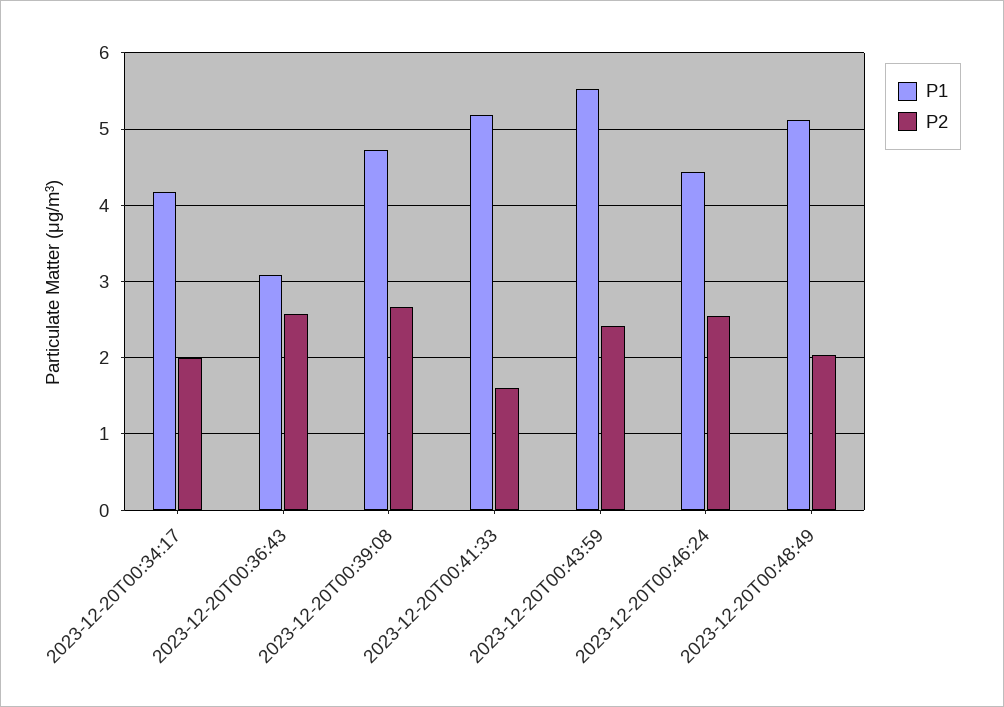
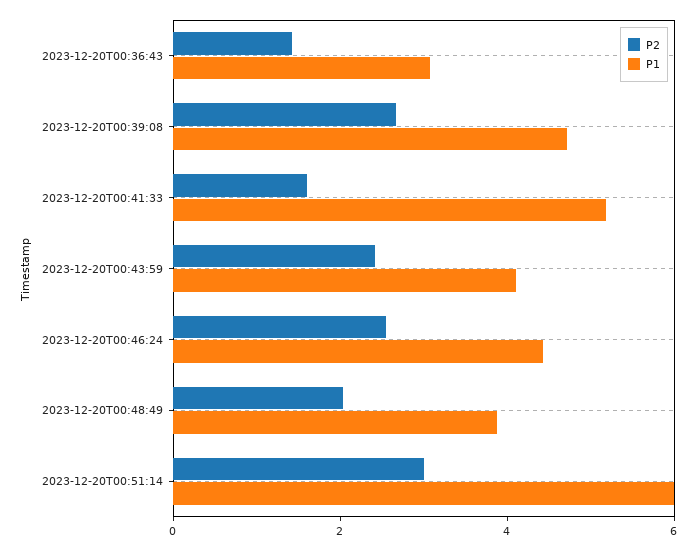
P1, 2023-12-20T00:34:17: 4.2 -> none
P2, 2023-12-20T00:34:17: 2 -> none
P2, 2023-12-20T00:36:43: 2.6 -> 1.5
P1, 2023-12-20T00:43:59: 5.5 -> 4
P1, 2023-12-20T00:48:49: 5.1 -> 4
P2, 2023-12-20T00:51:14: none -> 3
P1, 2023-12-20T00:51:14: none -> 6

